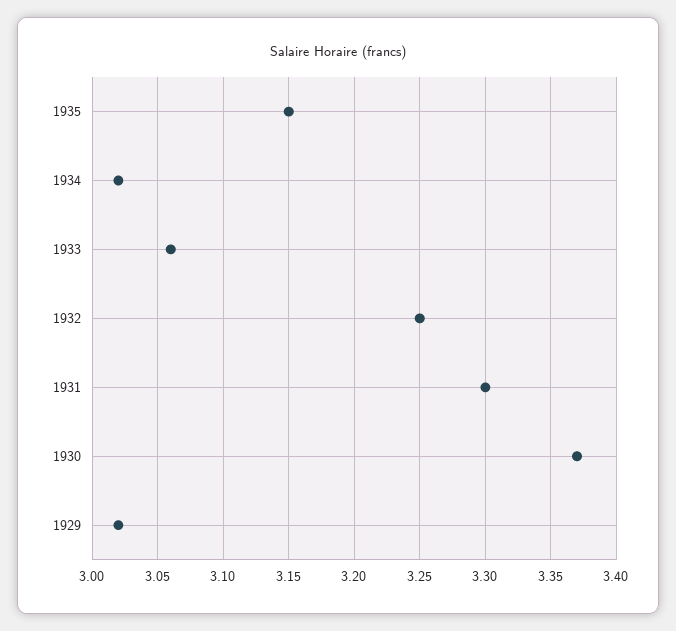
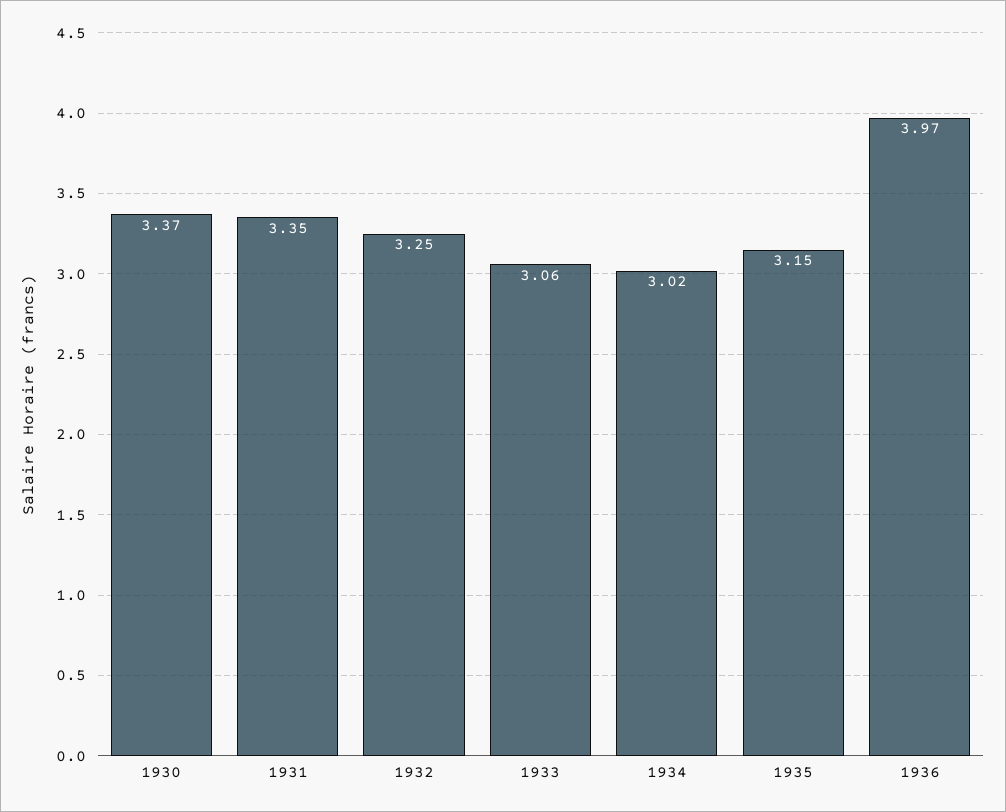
1931: 3.3 -> 3.35
1929: 3.02 -> none
1936: none -> 3.97

